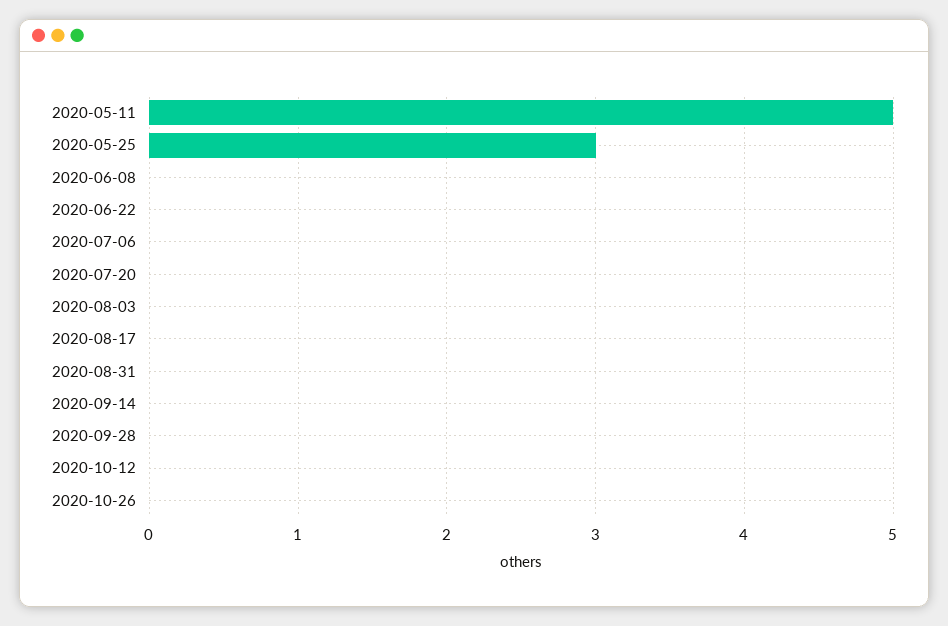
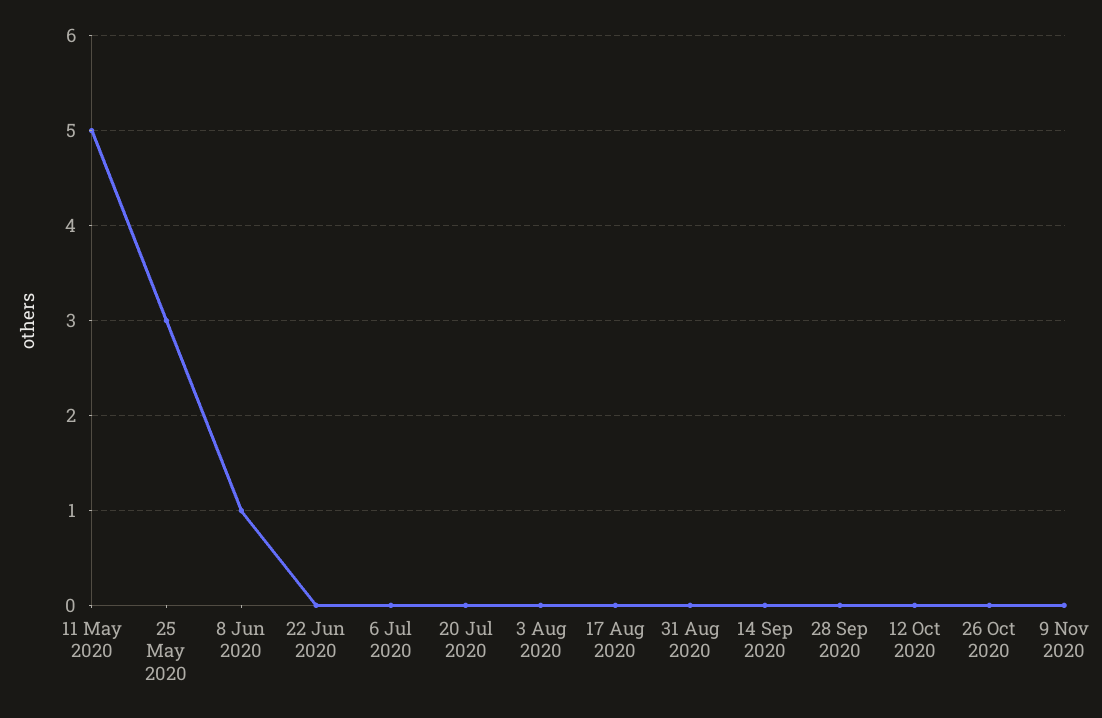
2020-06-08: 0 -> 1
9 Nov 2020: none -> 0

